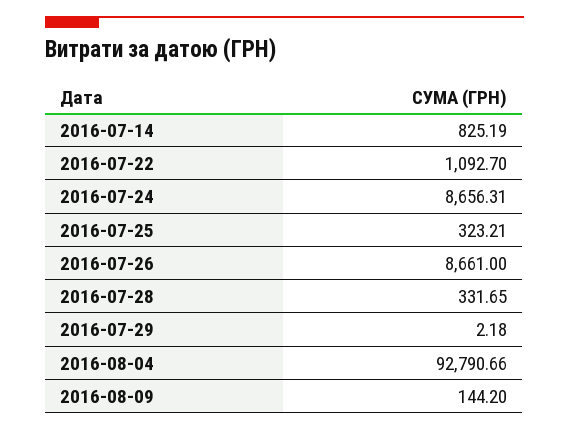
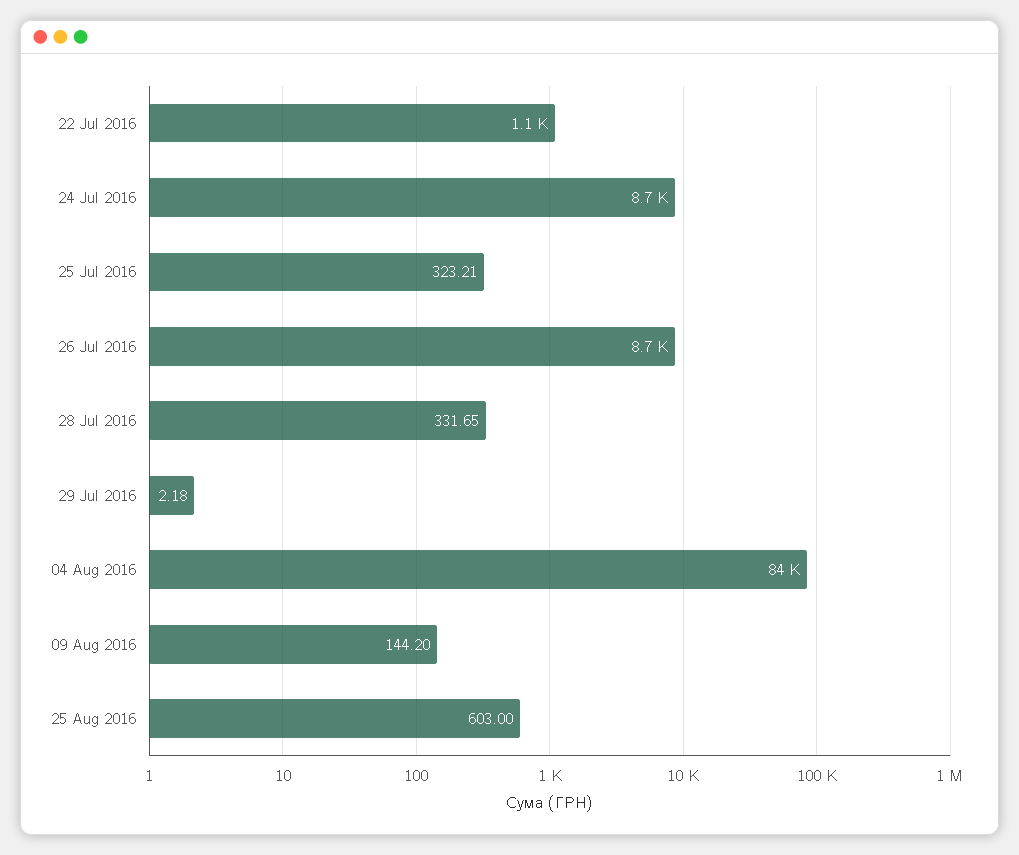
2016-07-14: 825.19 -> none
2016-08-04: 92790.66 -> 84000
25 Aug 2016: none -> 603

